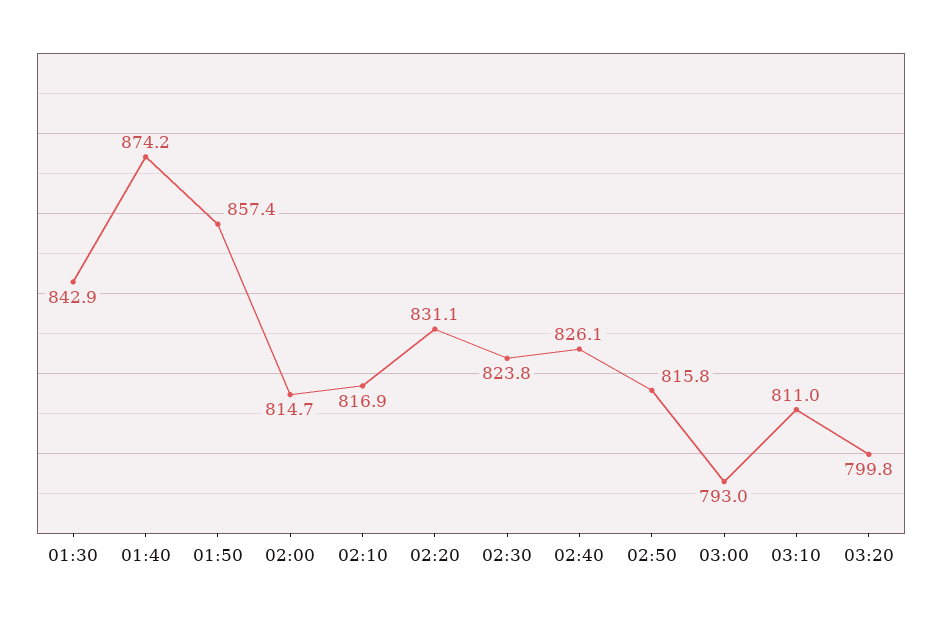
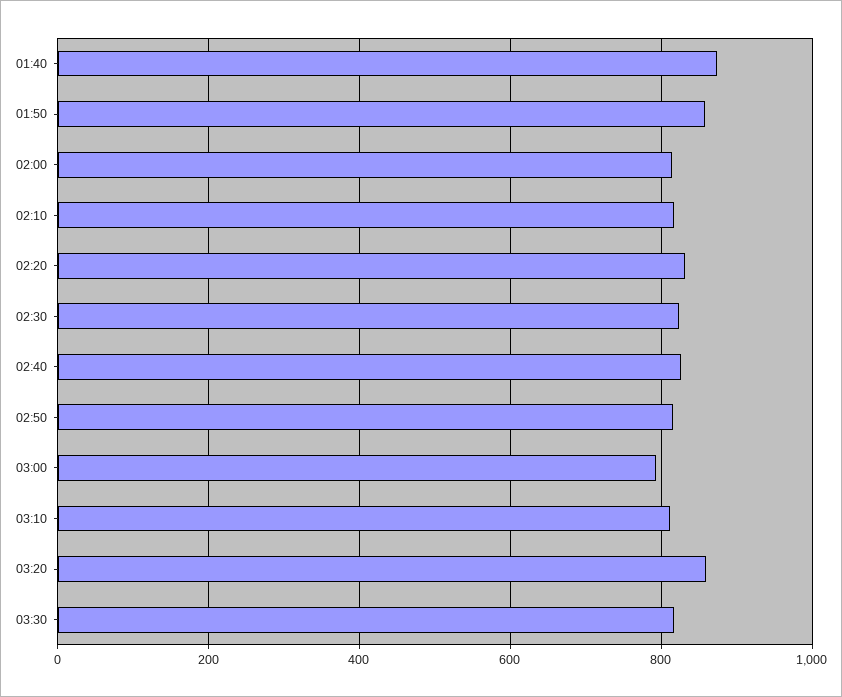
01:30: 842.9 -> none
03:20: 799.8 -> 860
03:30: none -> 820

